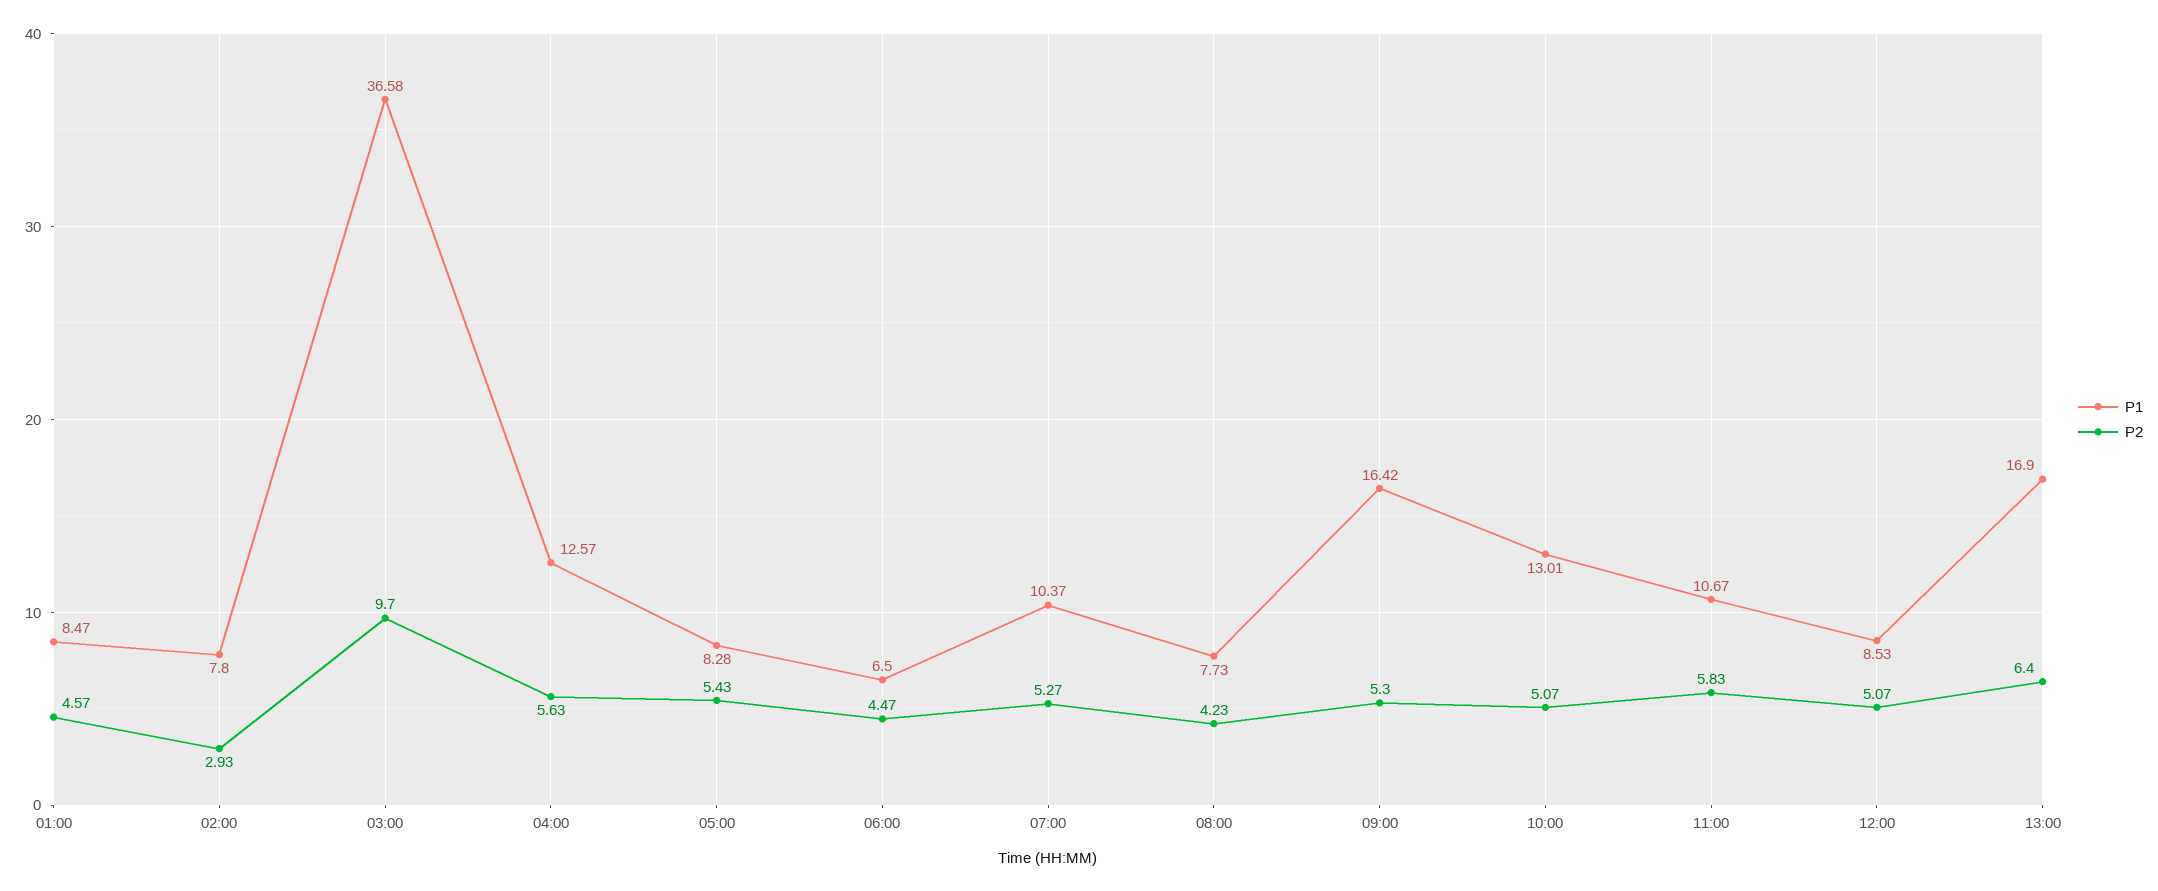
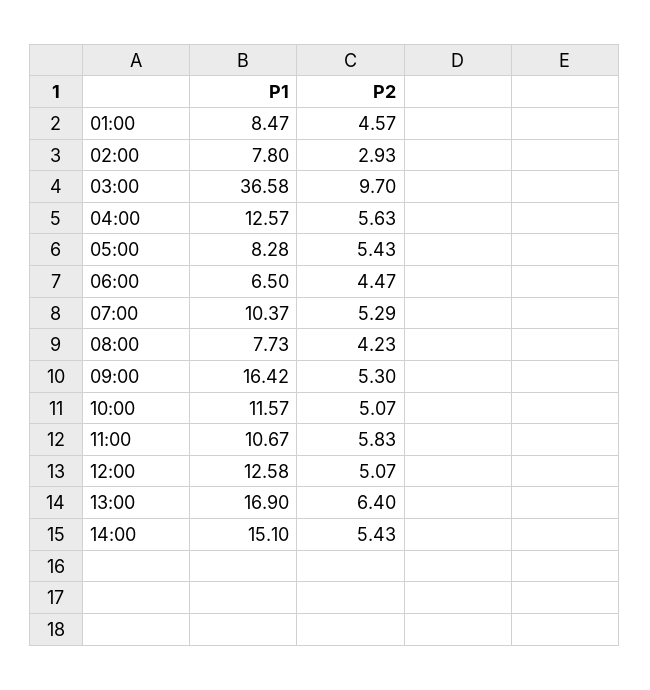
P2, 07:00: 5.27 -> 5.29
P1, 10:00: 13.01 -> 11.57
P1, 12:00: 8.53 -> 12.58
P1, 14:00: none -> 15.1
P2, 14:00: none -> 5.43

